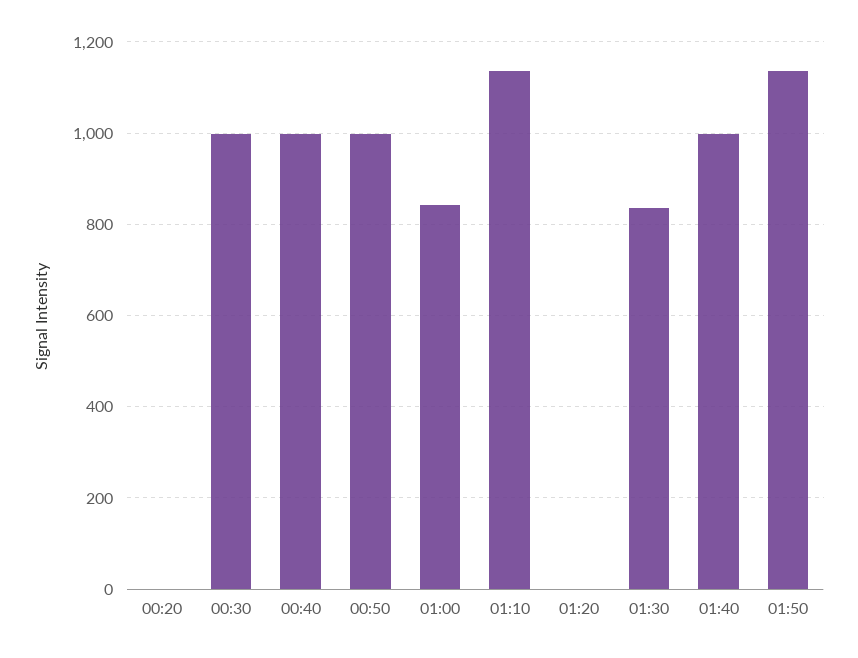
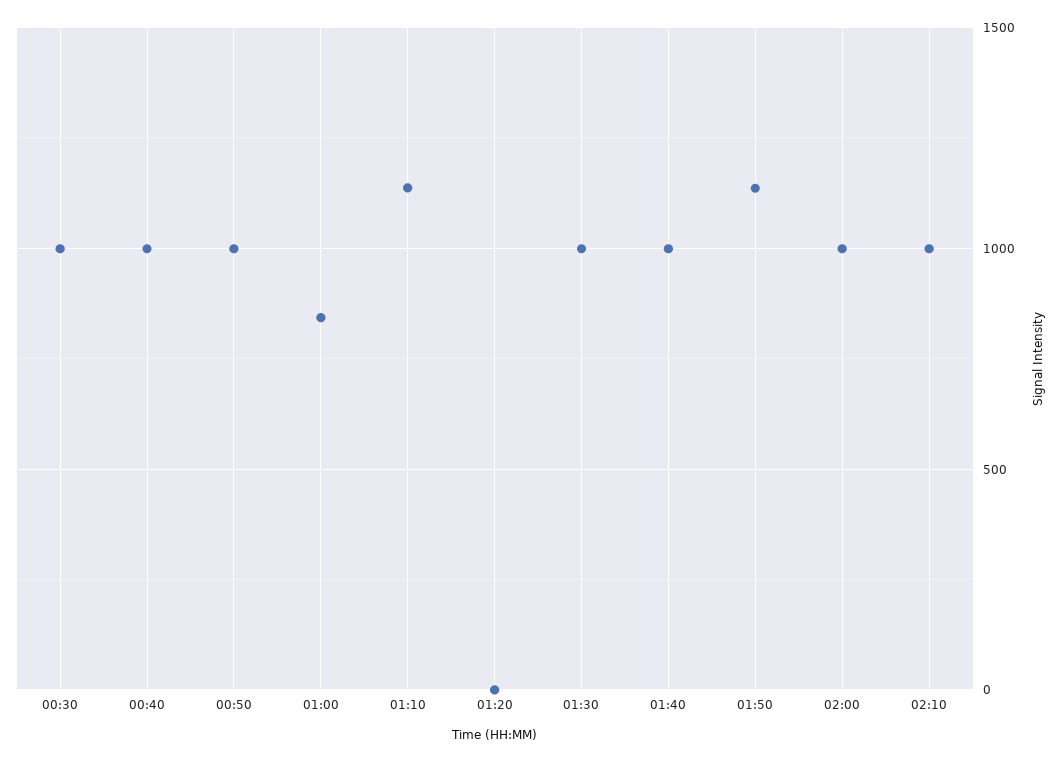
00:20: 0 -> none
01:30: 840 -> 1000
02:00: none -> 1000
02:10: none -> 1000

